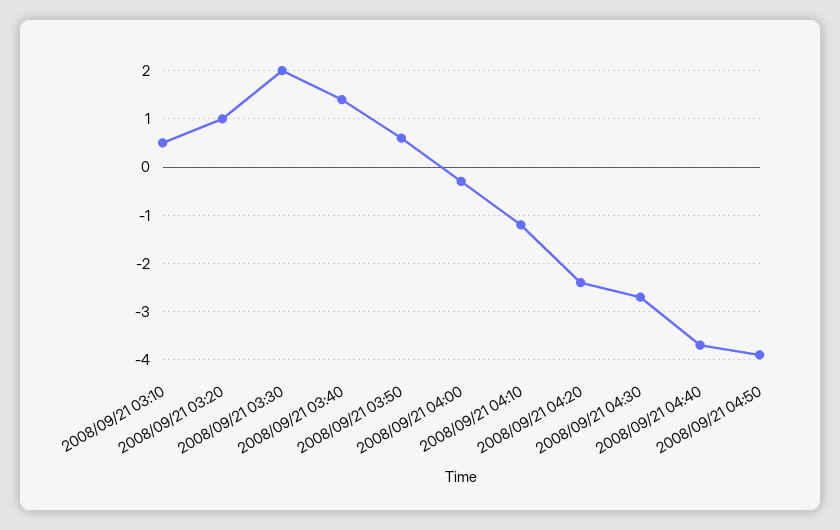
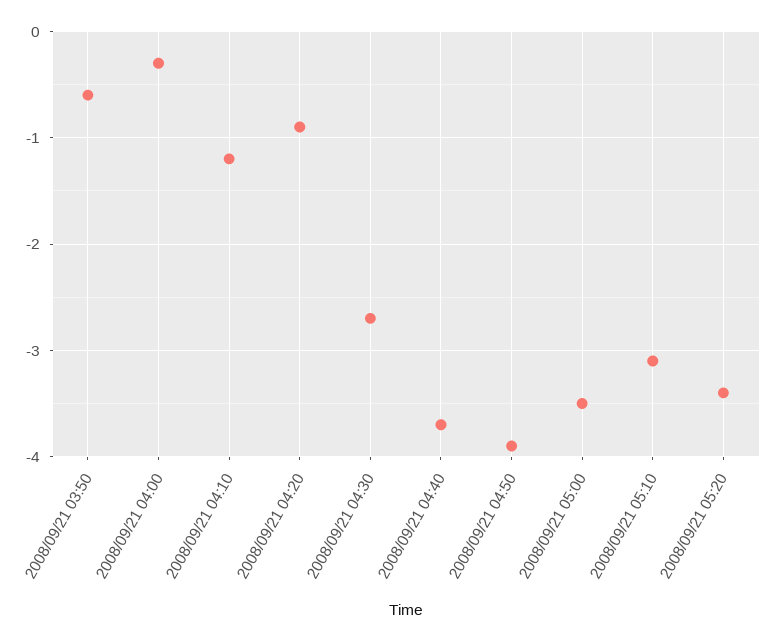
2008/09/21 03:10: 0.5 -> none
2008/09/21 03:20: 1 -> none
2008/09/21 03:30: 2 -> none
2008/09/21 03:40: 1.5 -> none
2008/09/21 03:50: 0.5 -> -0.6
2008/09/21 04:20: -2.5 -> -0.9
2008/09/21 05:00: none -> -3.5
2008/09/21 05:10: none -> -3.1
2008/09/21 05:20: none -> -3.4

